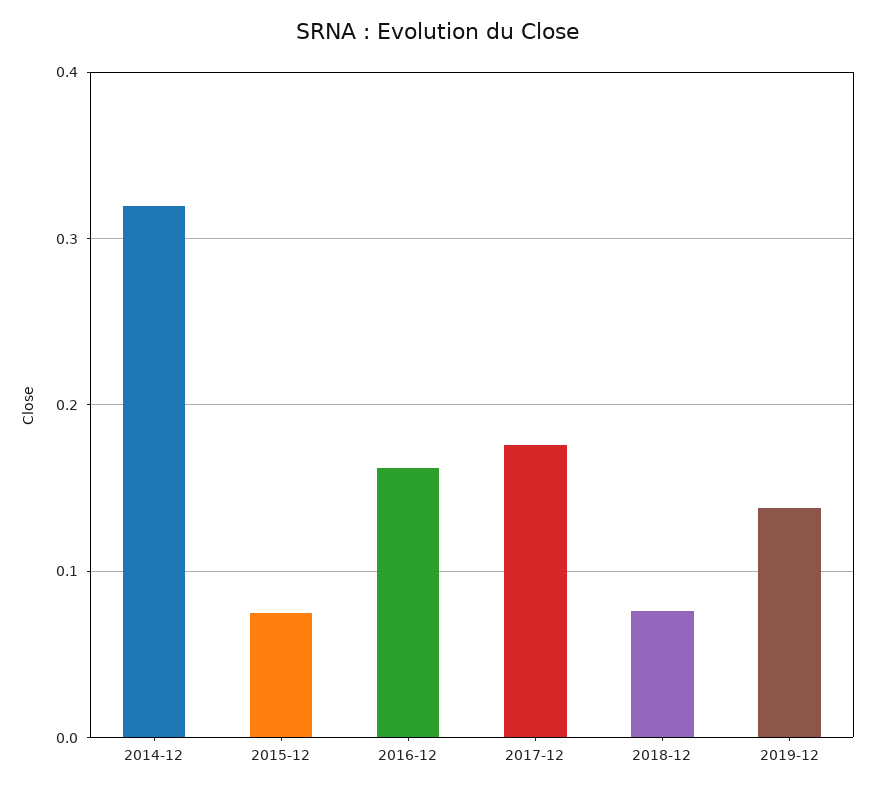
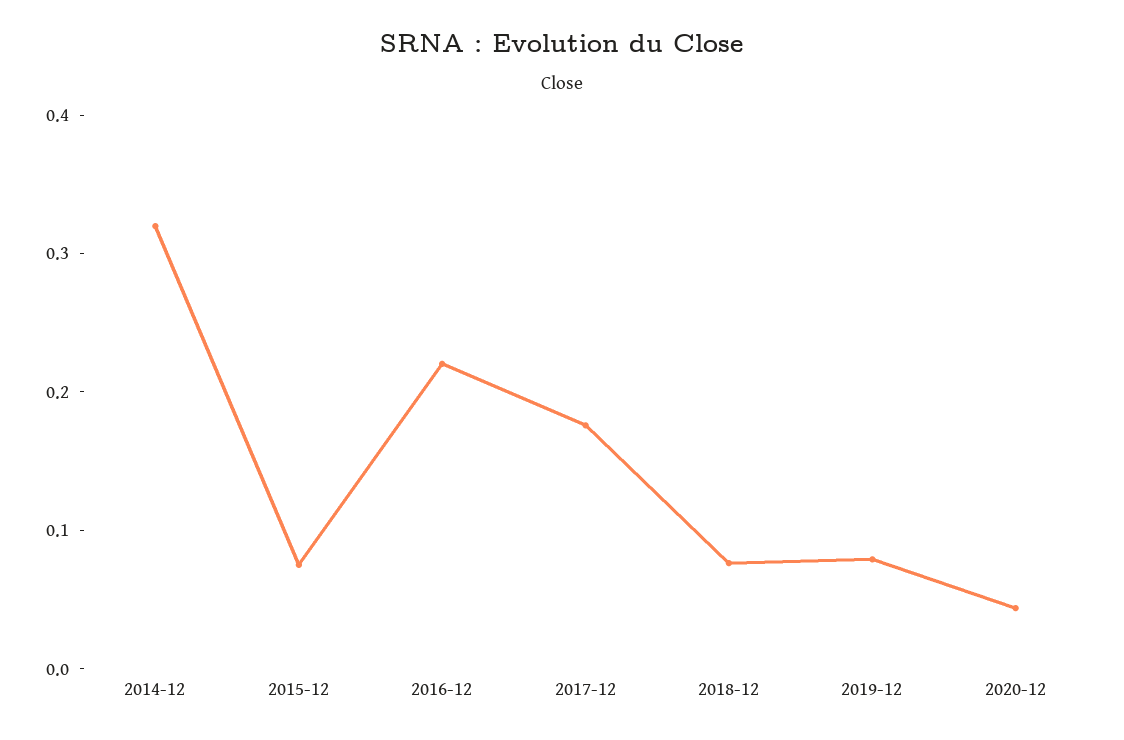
2016-12: 0.16 -> 0.22
2019-12: 0.14 -> 0.08
2020-12: none -> 0.04

